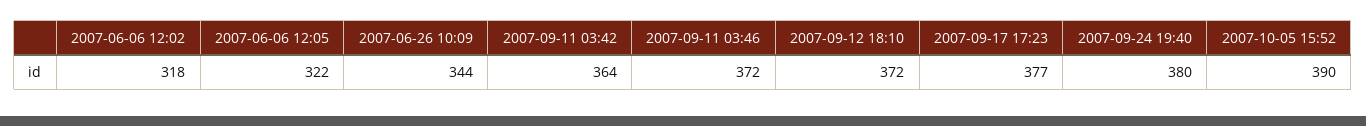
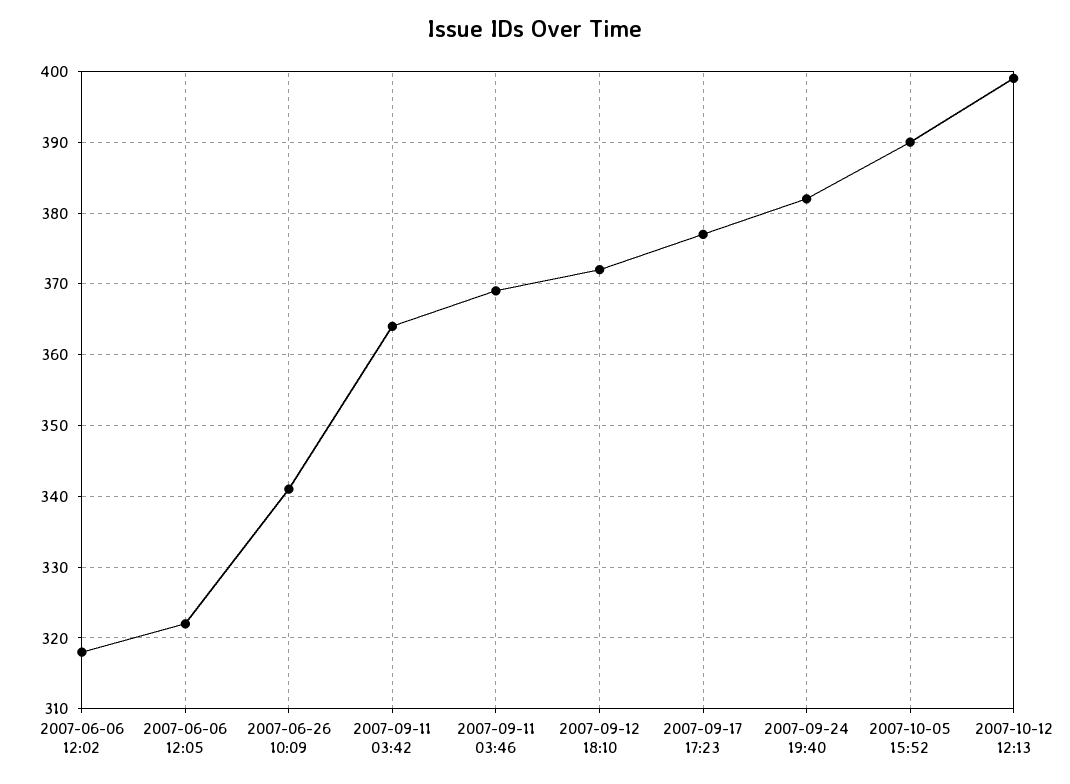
2007-06-26 10:09: 344 -> 341
2007-09-11 03:46: 372 -> 369
2007-09-24 19:40: 380 -> 382
2007-10-12 12:13: none -> 399

